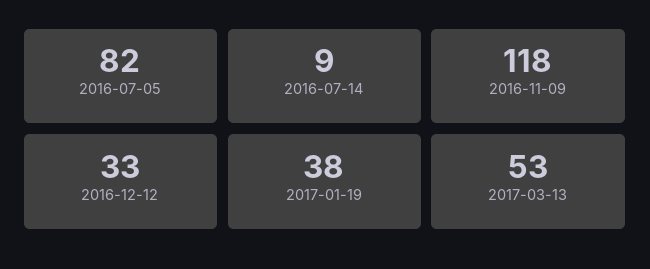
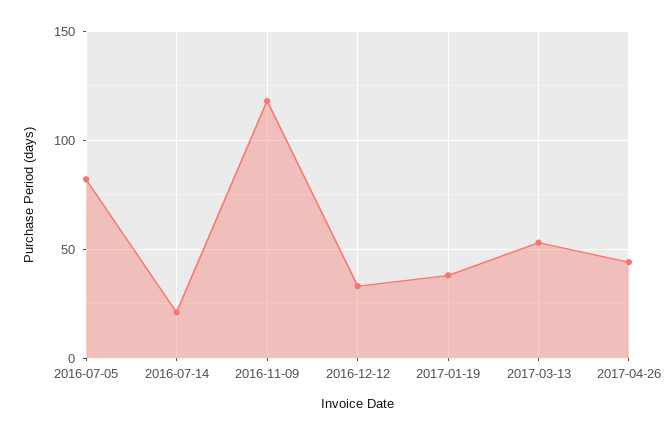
2016-07-14: 9 -> 20
2017-04-26: none -> 45

